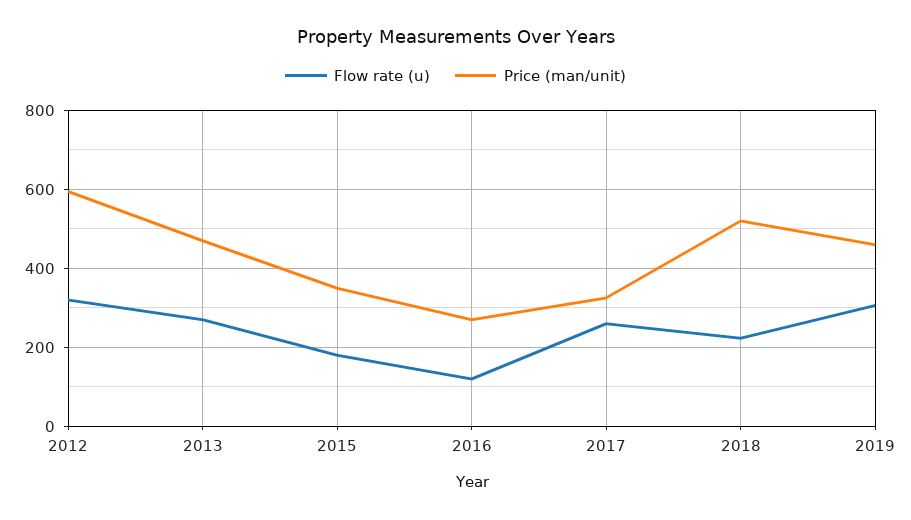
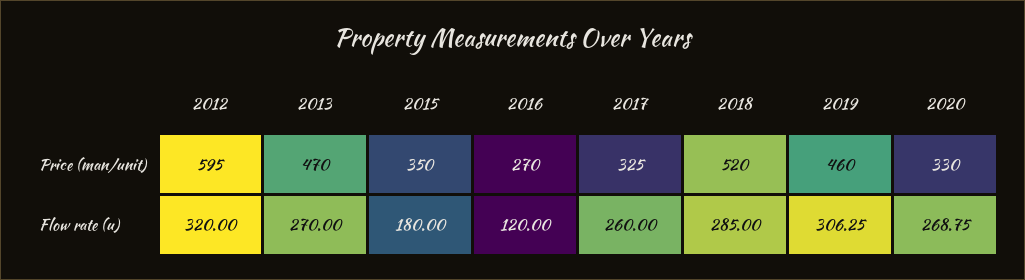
Flow rate (u), 2018: 220 -> 285
Price (man/unit), 2020: none -> 330
Flow rate (u), 2020: none -> 268.75

